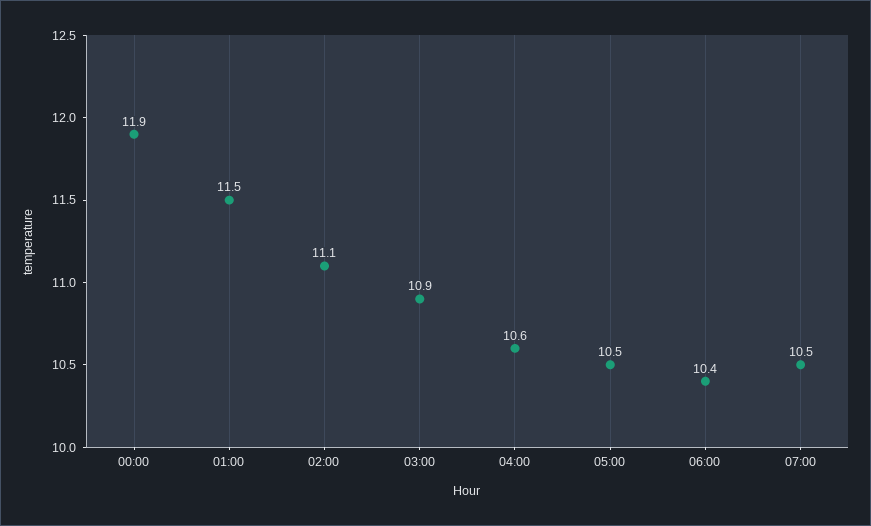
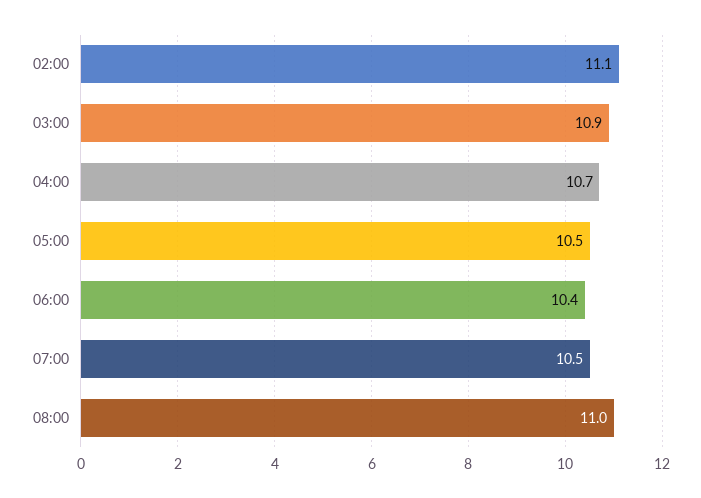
00:00: 11.9 -> none
01:00: 11.5 -> none
04:00: 10.6 -> 10.7
08:00: none -> 11

